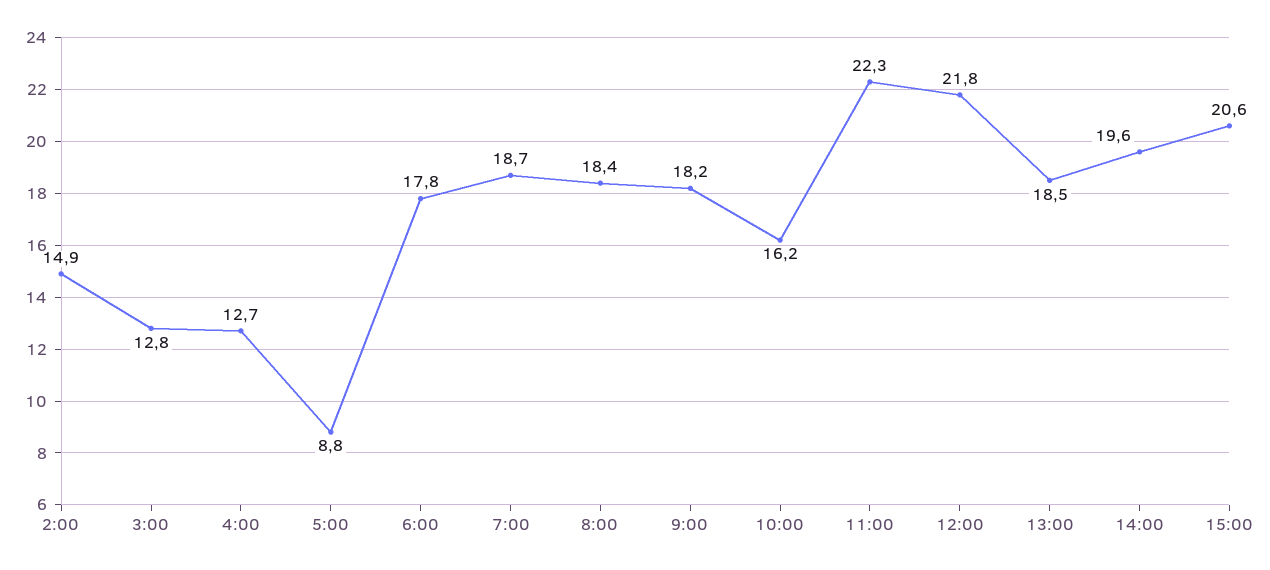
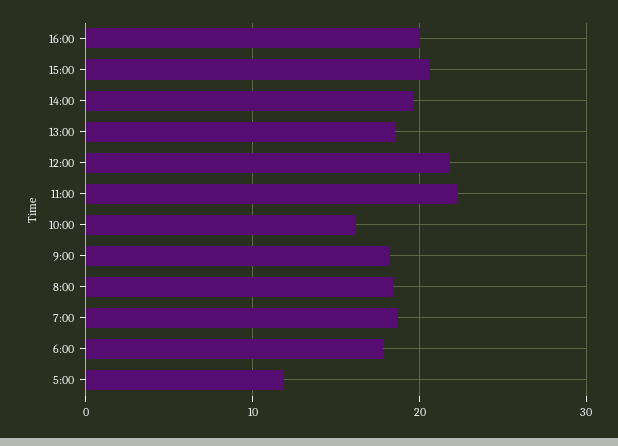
2:00: 14.9 -> none
3:00: 12.8 -> none
4:00: 12.7 -> none
5:00: 8.8 -> 12
16:00: none -> 20

